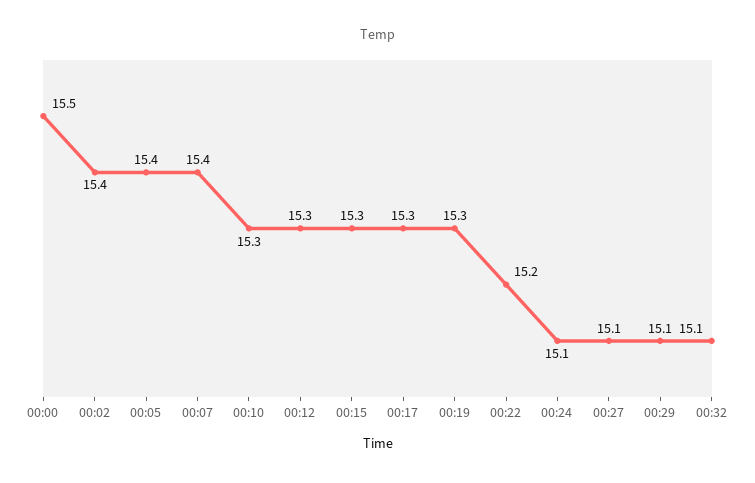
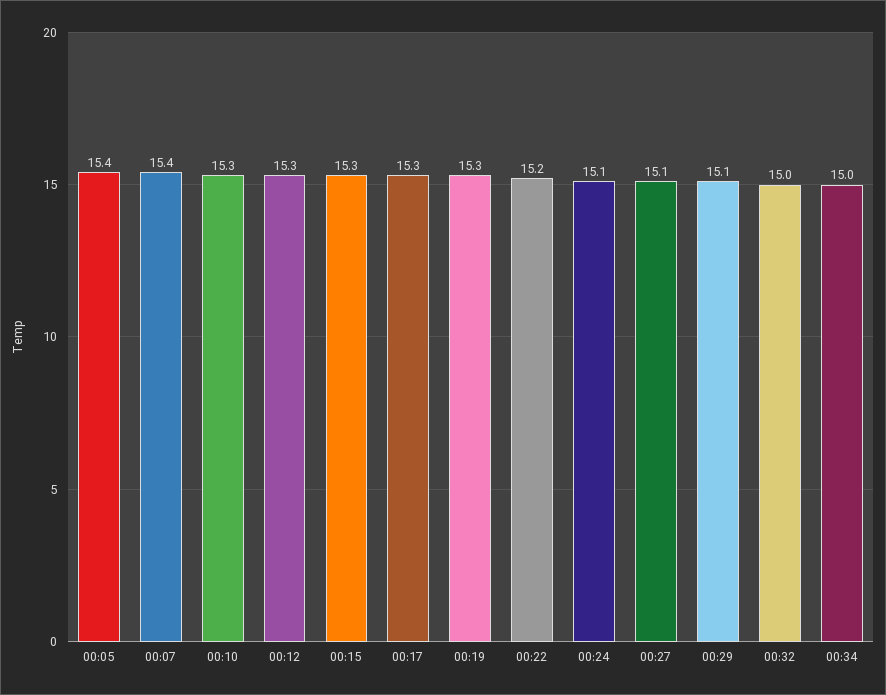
00:00: 15.5 -> none
00:02: 15.4 -> none
00:32: 15.1 -> 15
00:34: none -> 15

